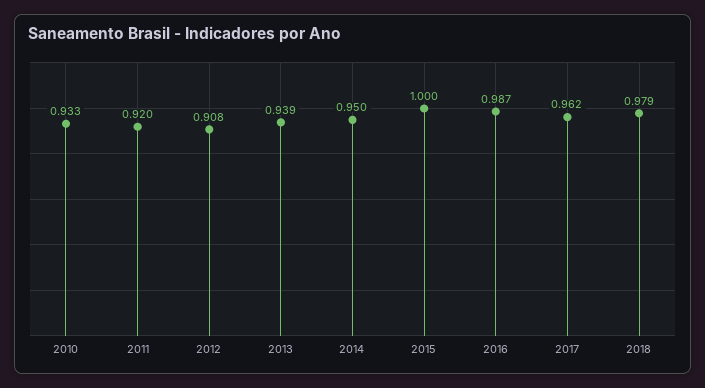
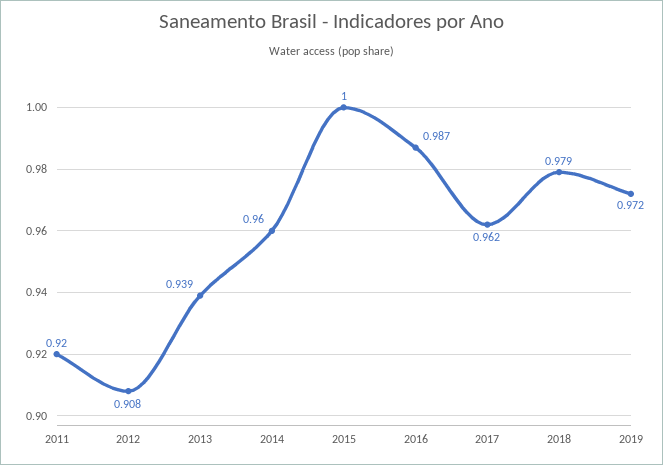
2010: 0.933 -> none
2014: 0.95 -> 0.96
2019: none -> 0.972

